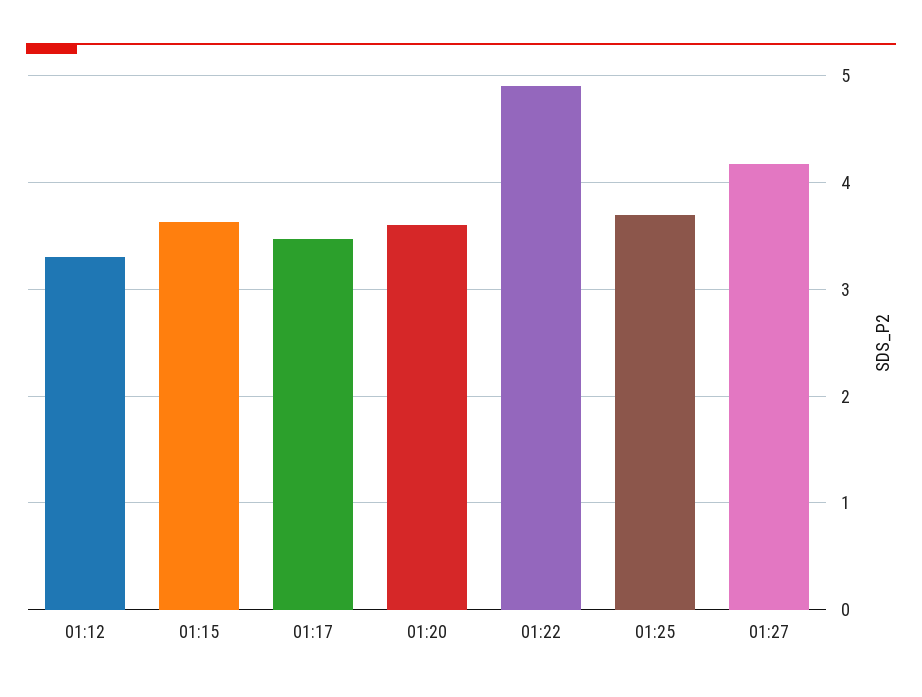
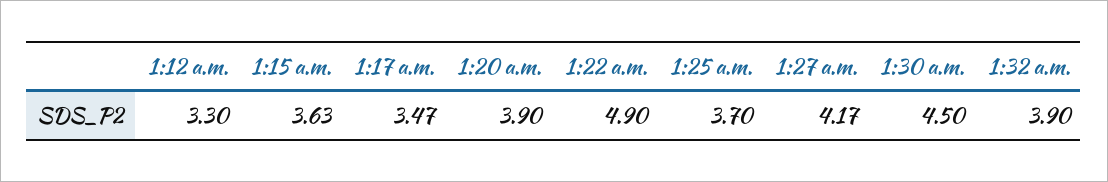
01:20: 3.6 -> 3.9
1:30 a.m.: none -> 4.5
1:32 a.m.: none -> 3.9

